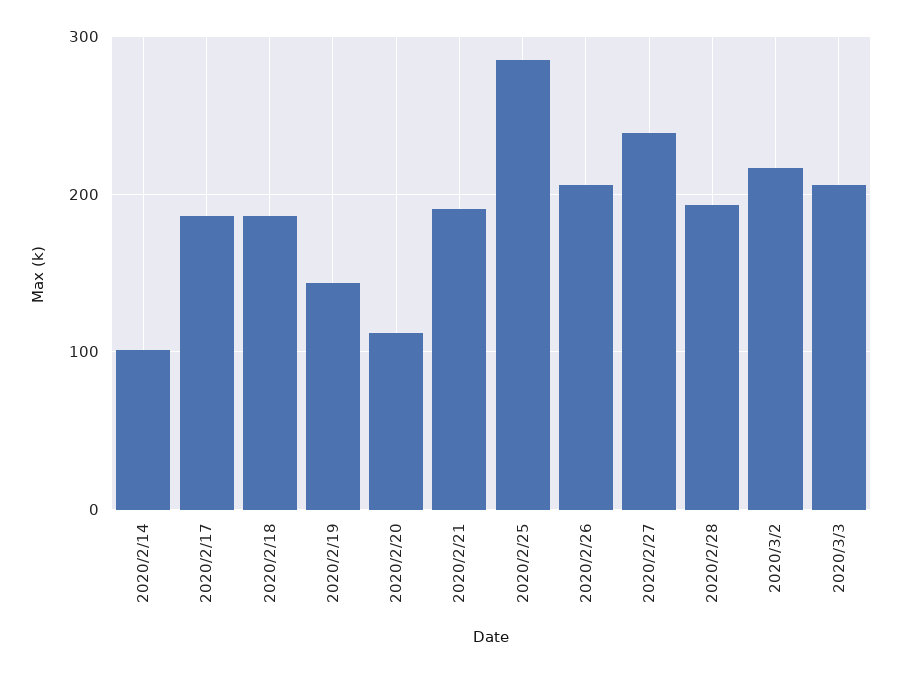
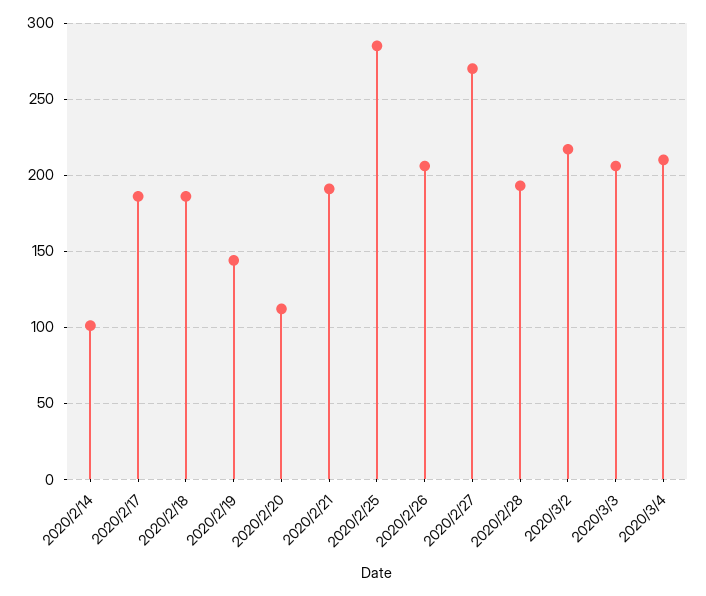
2020/2/27: 240 -> 270
2020/3/4: none -> 210

